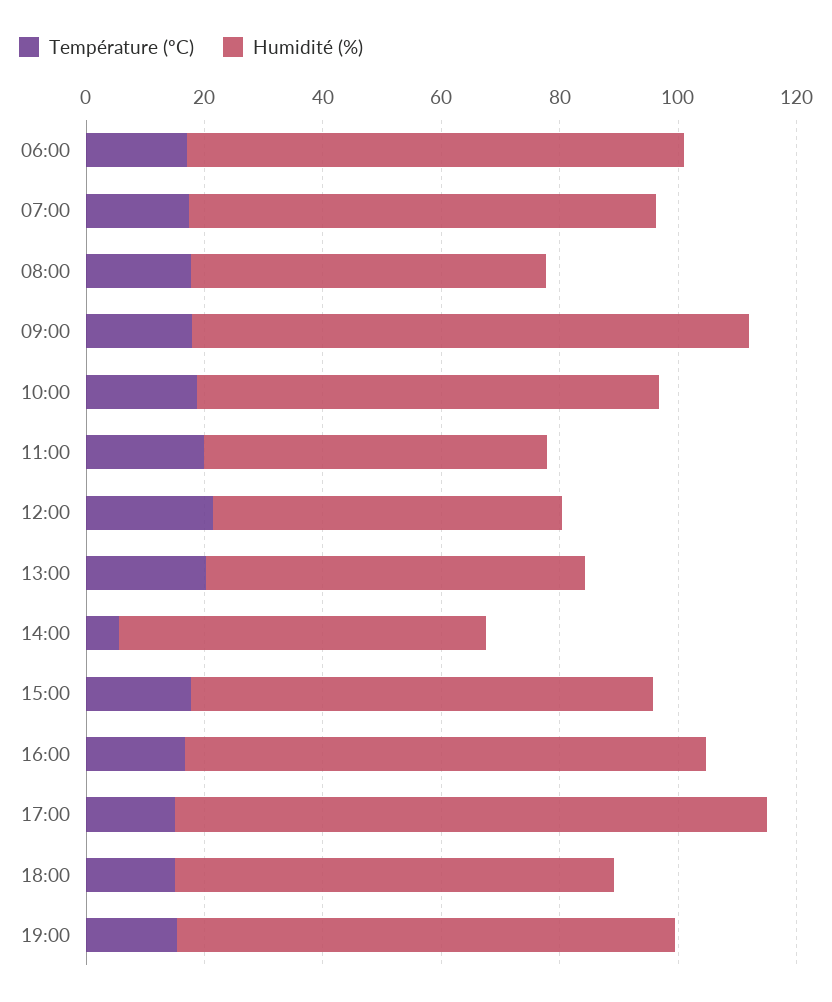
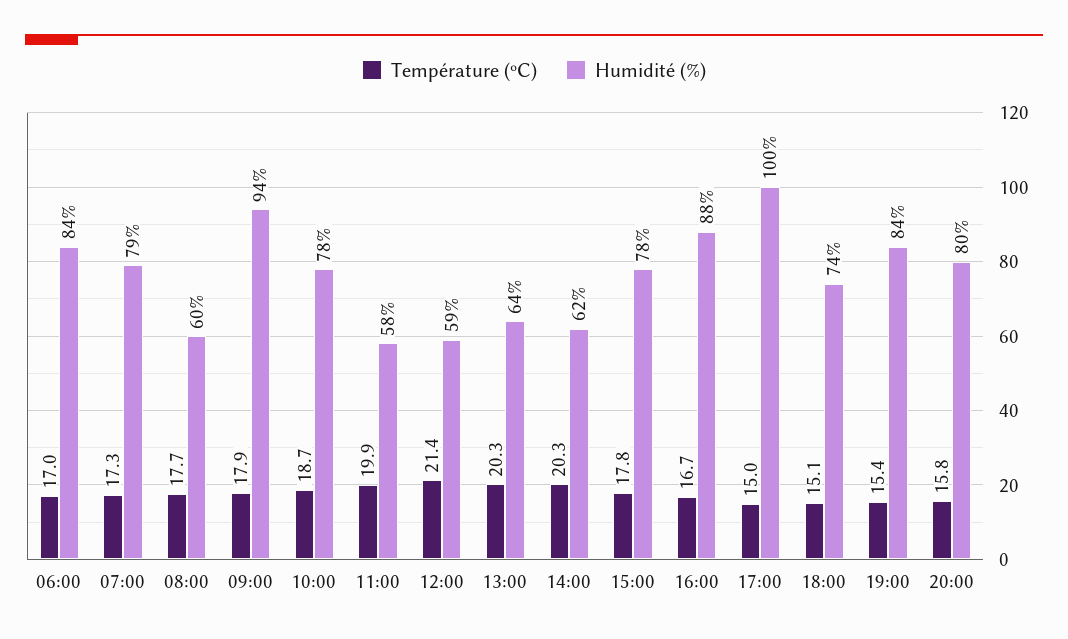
Température (ºC), 14:00: 5 -> 20.3
Température (ºC), 20:00: none -> 15.8
Humidité (%), 20:00: none -> 80

